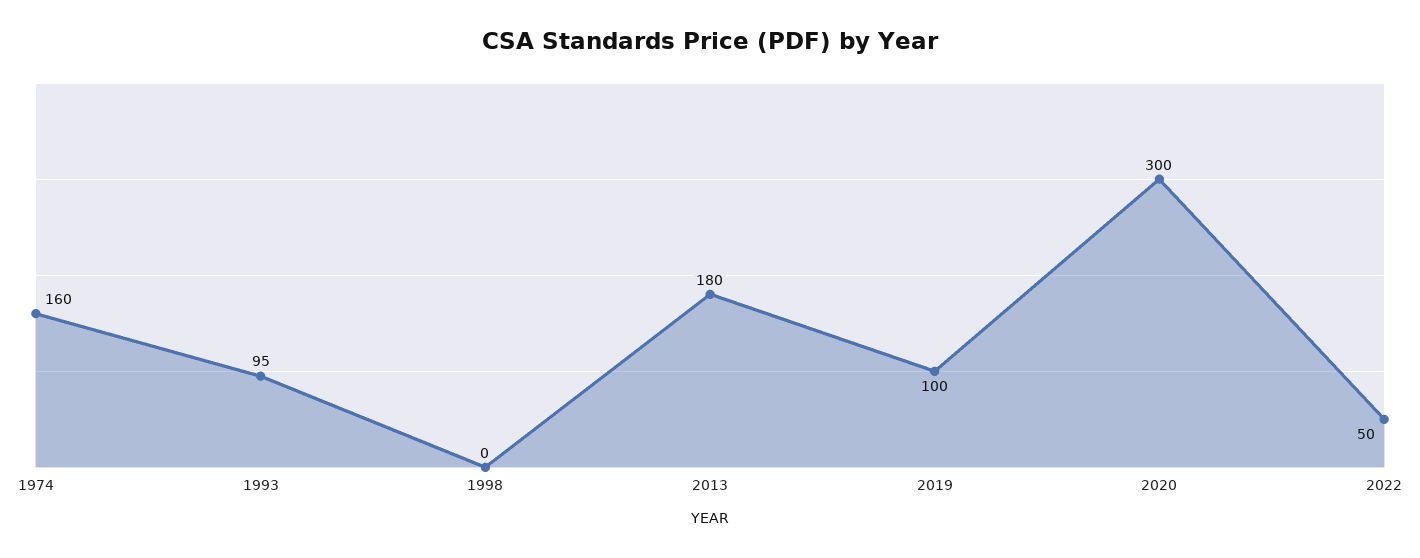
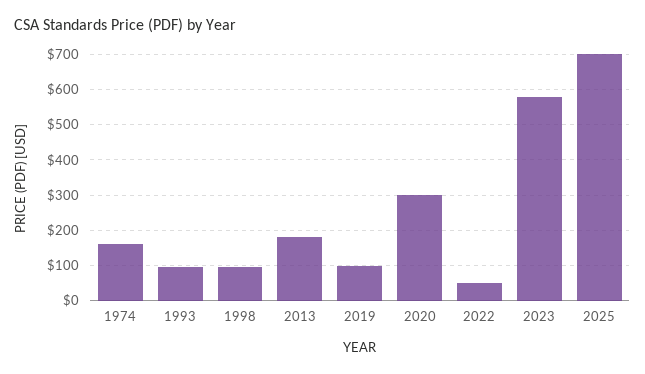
1998: 0 -> 100
2023: none -> 580
2025: none -> 700

